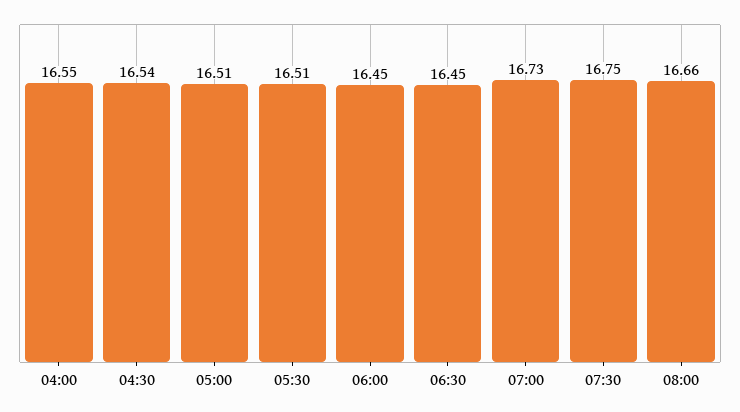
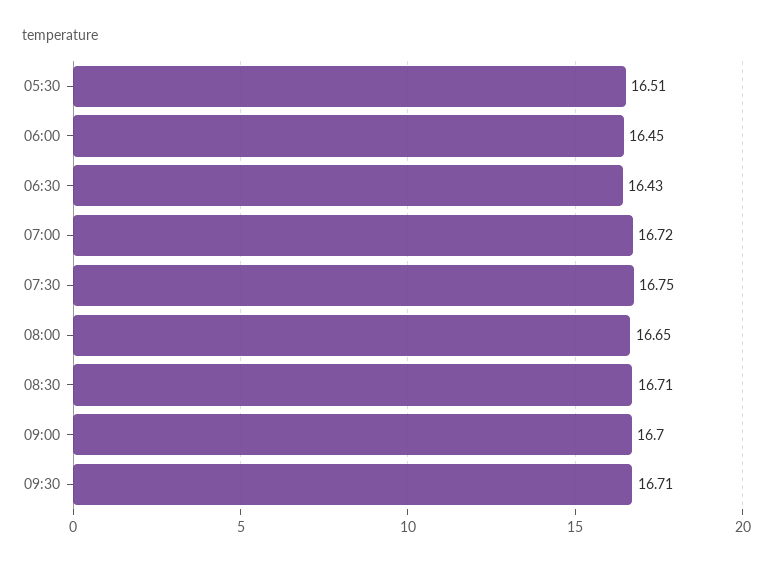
04:00: 16.55 -> none
04:30: 16.54 -> none
05:00: 16.51 -> none
06:30: 16.45 -> 16.43
07:00: 16.73 -> 16.72
08:00: 16.66 -> 16.65
08:30: none -> 16.71
09:00: none -> 16.7
09:30: none -> 16.71

